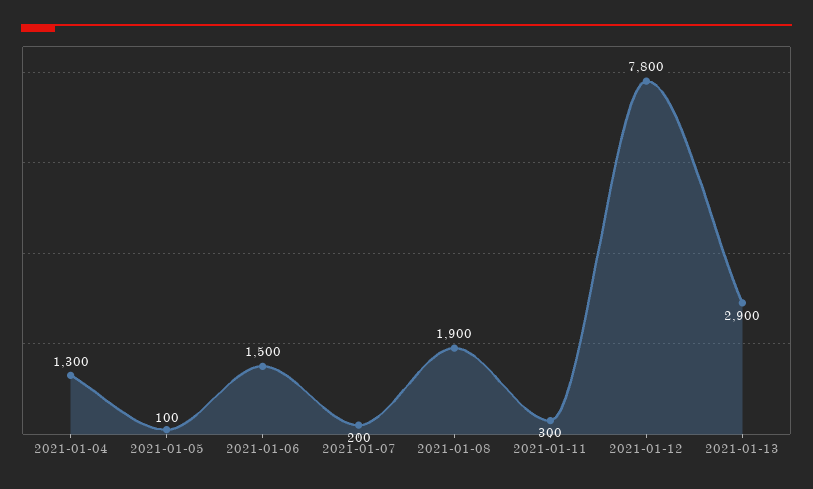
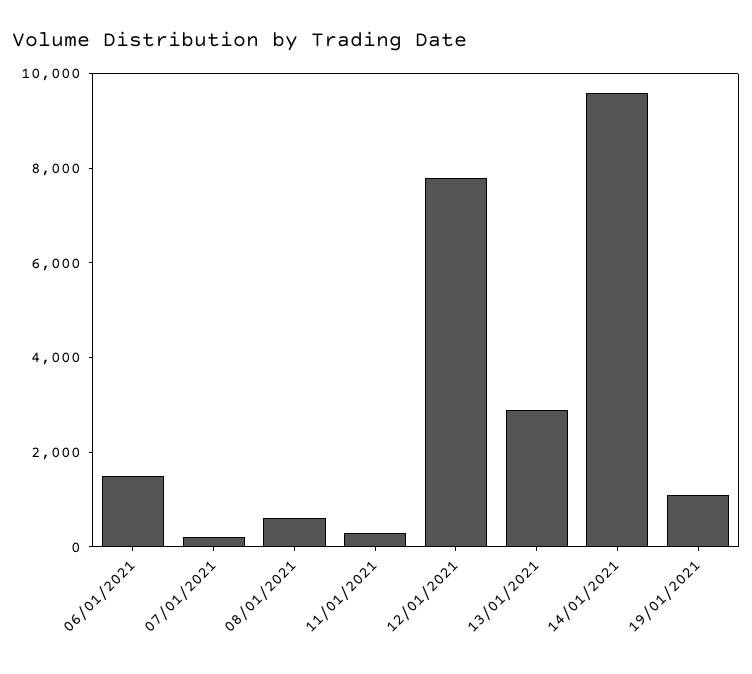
2021-01-04: 1300 -> none
2021-01-05: 100 -> none
2021-01-08: 1900 -> 500
14/01/2021: none -> 9500
19/01/2021: none -> 1000

